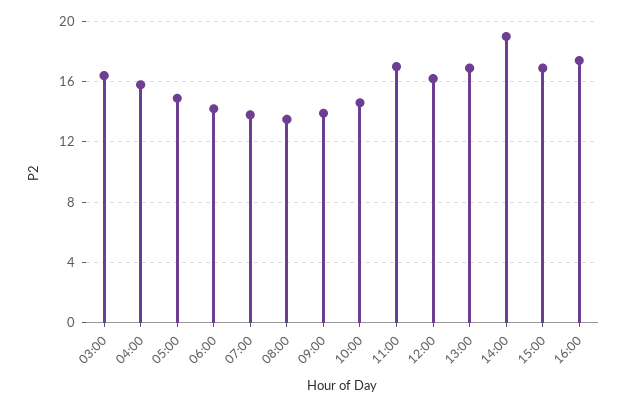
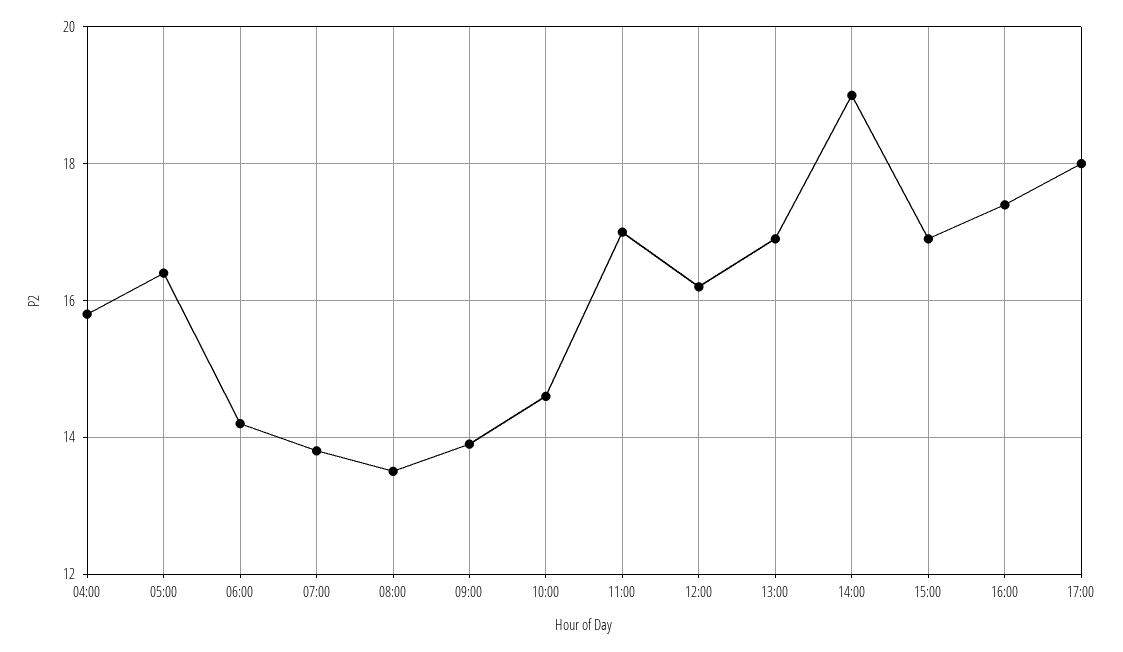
03:00: 16.5 -> none
05:00: 15 -> 16.5
17:00: none -> 18

